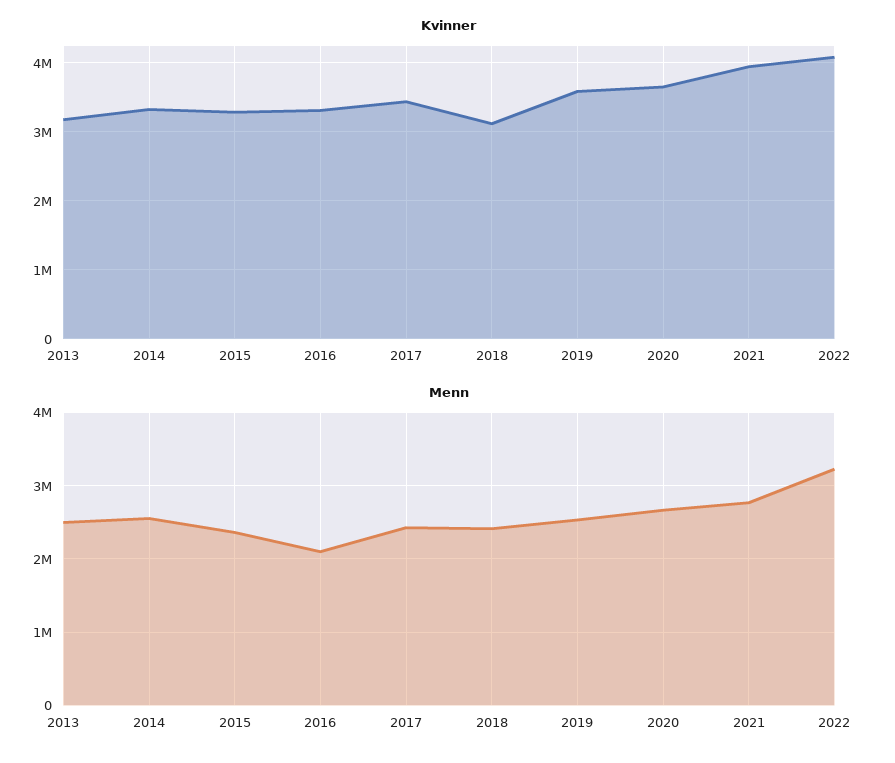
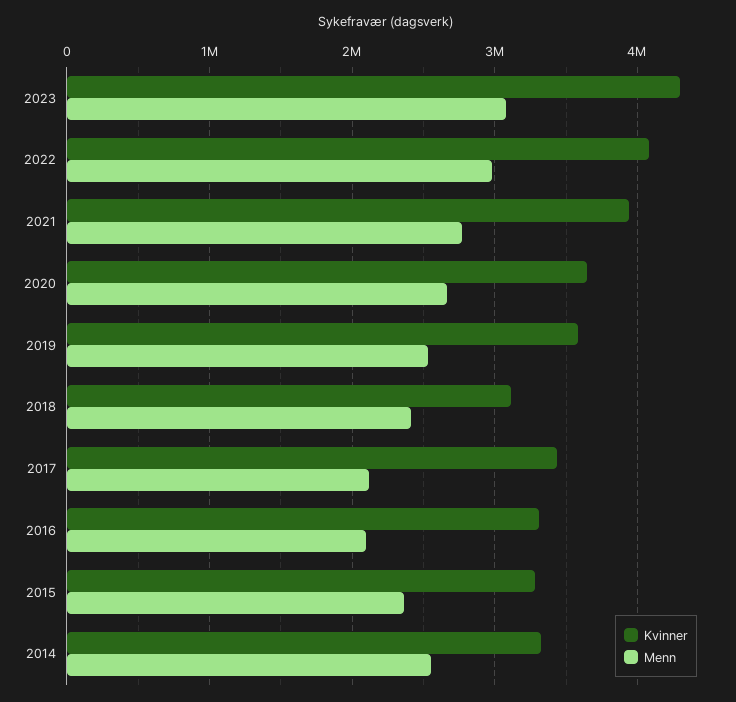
Kvinner, 2013: 3200000 -> none
Menn, 2013: 2500000 -> none
Menn, 2017: 2400000 -> 2100000
Menn, 2022: 3200000 -> 3000000
Kvinner, 2023: none -> 4300000
Menn, 2023: none -> 3100000

